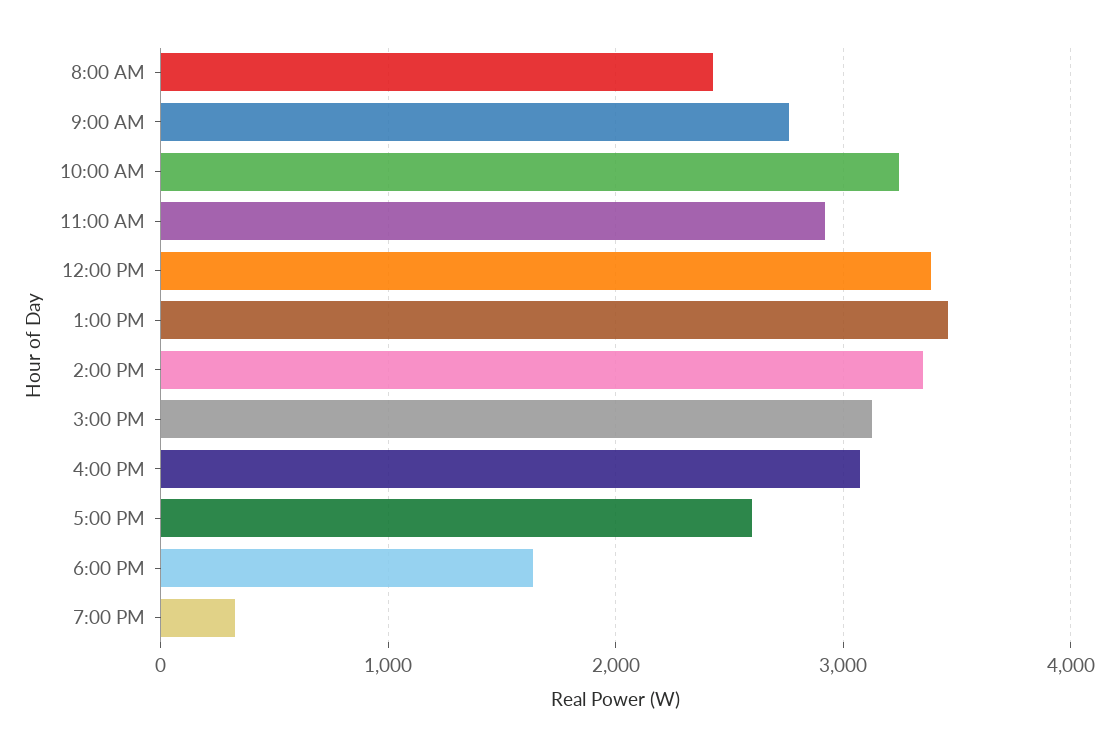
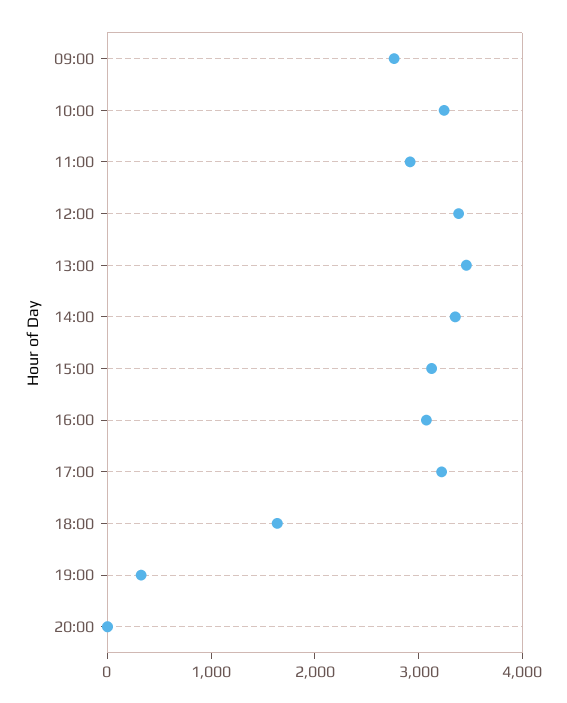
8:00 AM: 2400 -> none
5:00 PM: 2600 -> 3200
20:00: none -> 0

